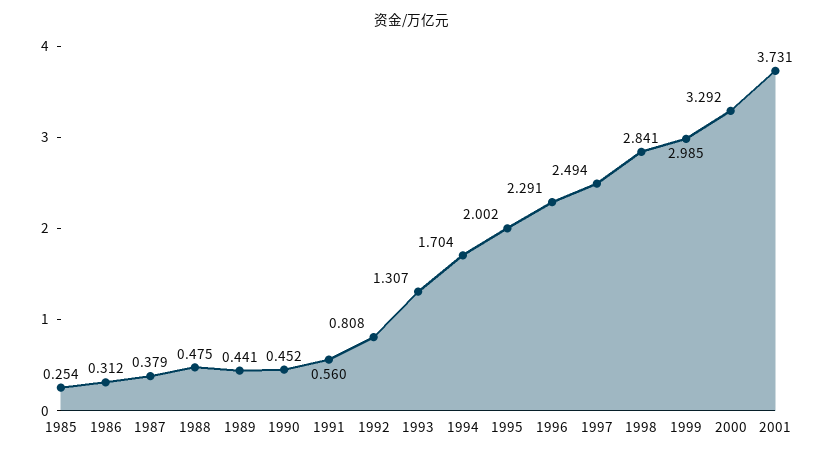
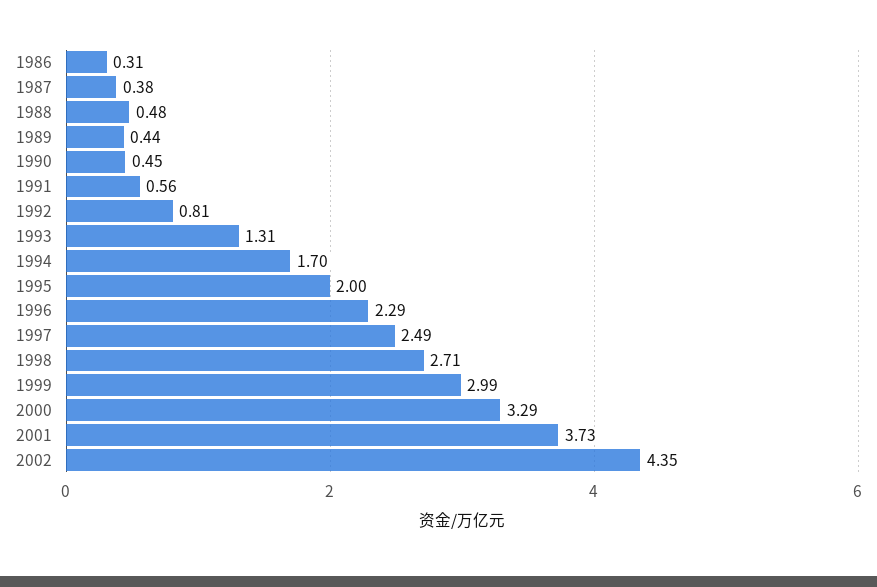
1985: 0.254 -> none
1998: 2.841 -> 2.71
2002: none -> 4.35

